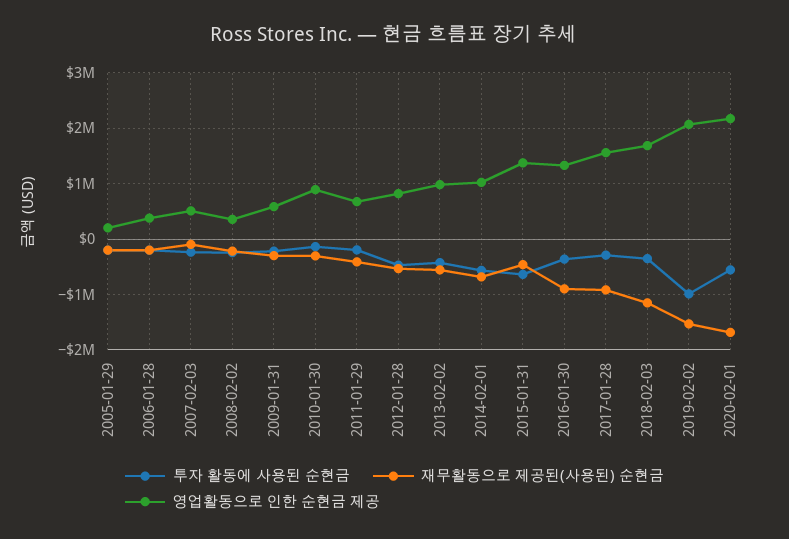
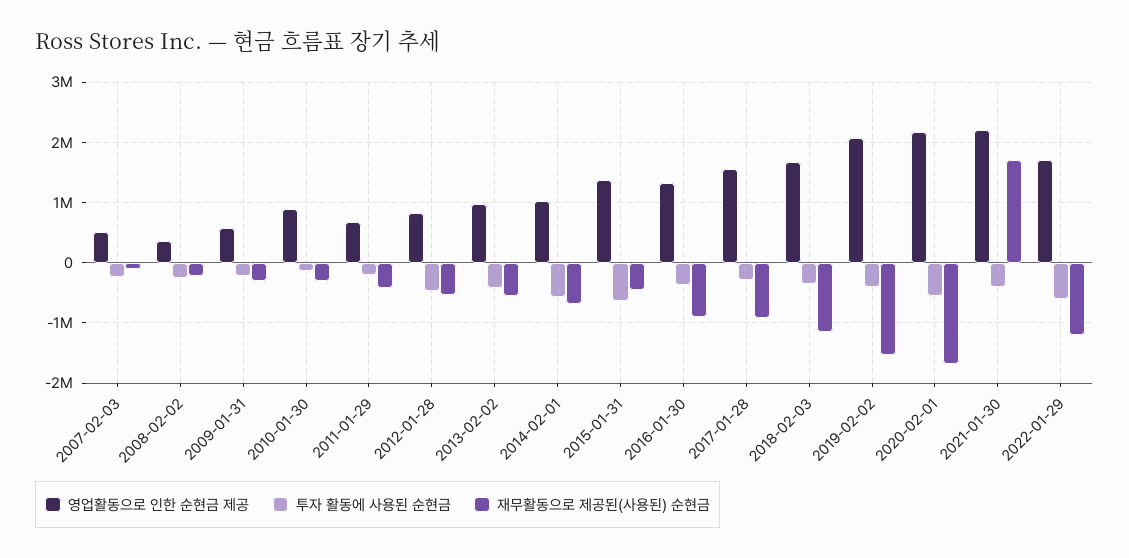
투자 활동에 사용된 순현금, 2005-01-29: -200000 -> none
재무활동으로 제공된(사용된) 순현금, 2005-01-29: -200000 -> none
영업활동으로 인한 순현금 제공, 2005-01-29: 200000 -> none
투자 활동에 사용된 순현금, 2006-01-28: -200000 -> none
재무활동으로 제공된(사용된) 순현금, 2006-01-28: -200000 -> none
영업활동으로 인한 순현금 제공, 2006-01-28: 400000 -> none
투자 활동에 사용된 순현금, 2019-02-02: -1000000 -> -400000
영업활동으로 인한 순현금 제공, 2021-01-30: none -> 2200000
투자 활동에 사용된 순현금, 2021-01-30: none -> -400000
재무활동으로 제공된(사용된) 순현금, 2021-01-30: none -> 1700000
영업활동으로 인한 순현금 제공, 2022-01-29: none -> 1700000
투자 활동에 사용된 순현금, 2022-01-29: none -> -600000
재무활동으로 제공된(사용된) 순현금, 2022-01-29: none -> -1200000

